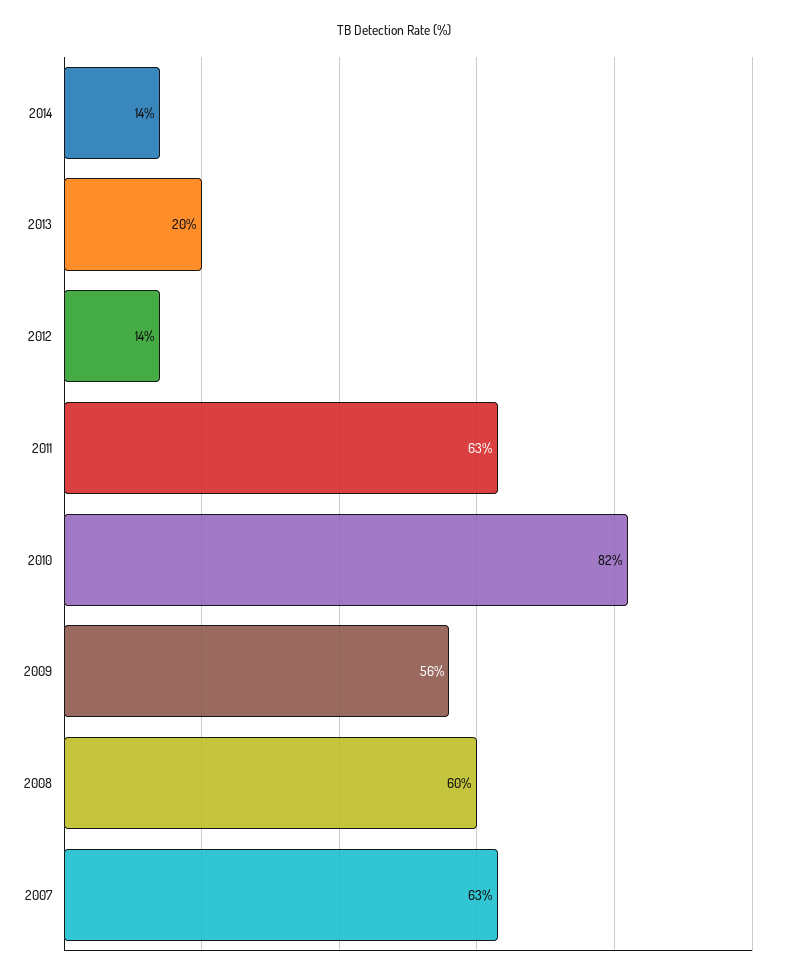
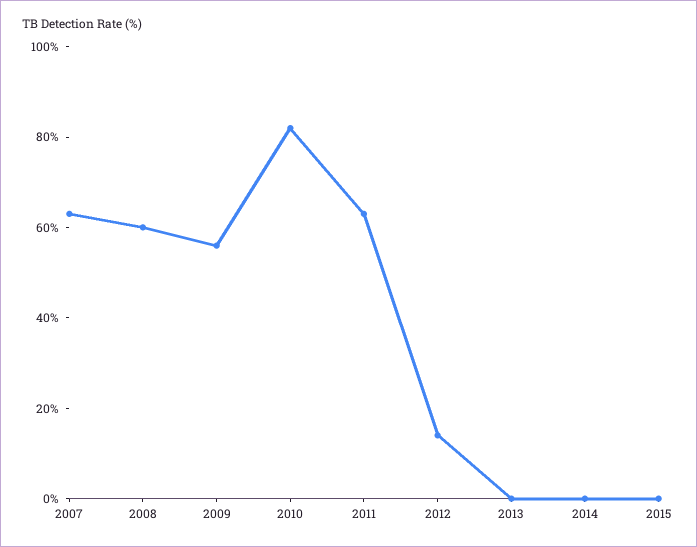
2014: 14 -> 0
2013: 20 -> 0
2015: none -> 0

